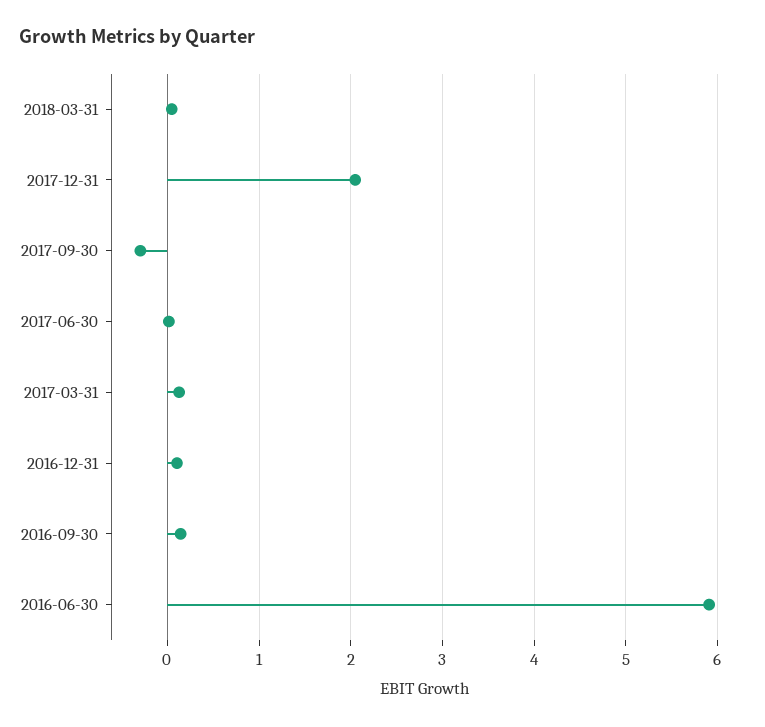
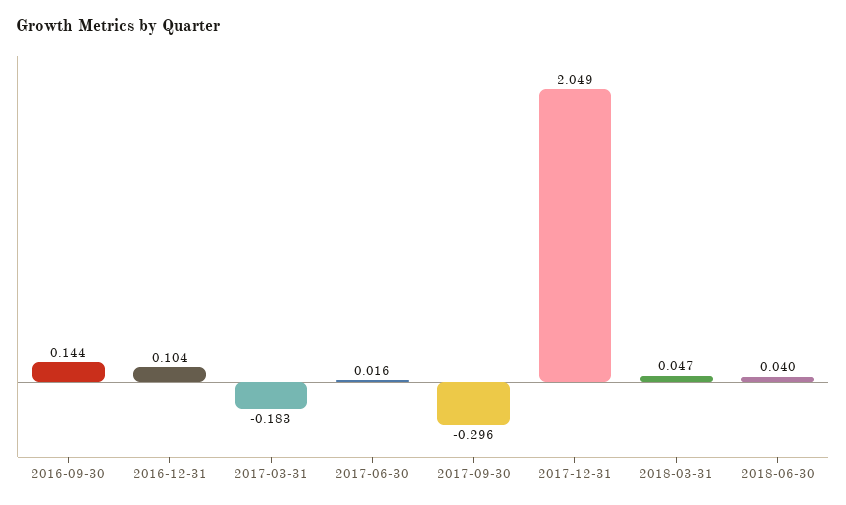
2017-03-31: 0.1 -> -0.183
2016-06-30: 5.9 -> none
2018-06-30: none -> 0.04

